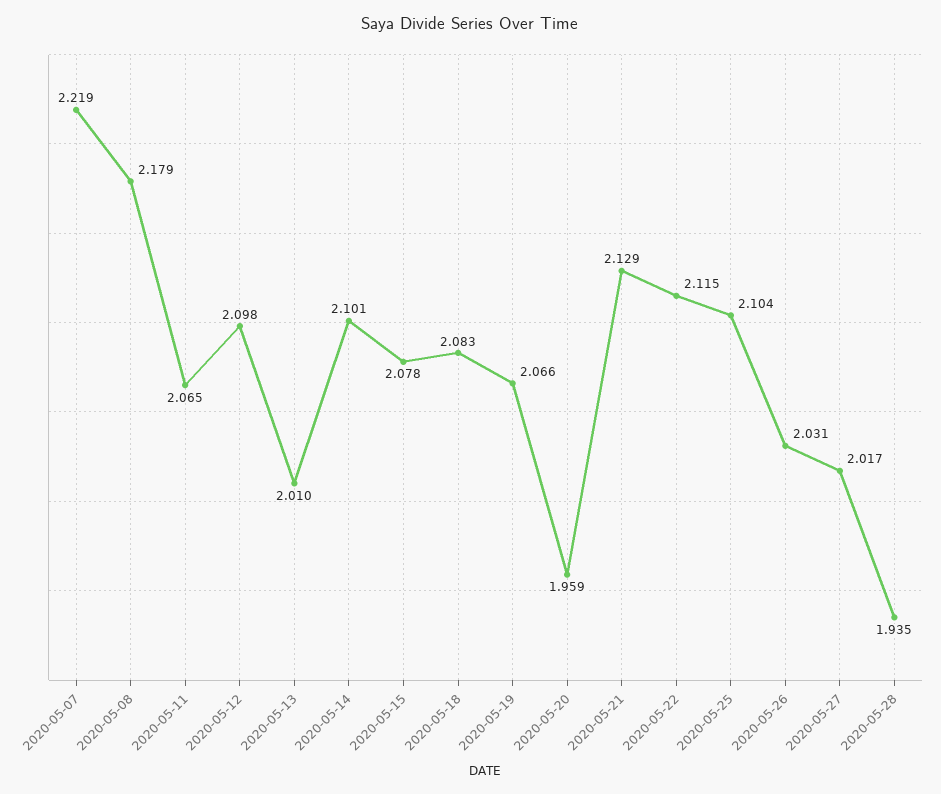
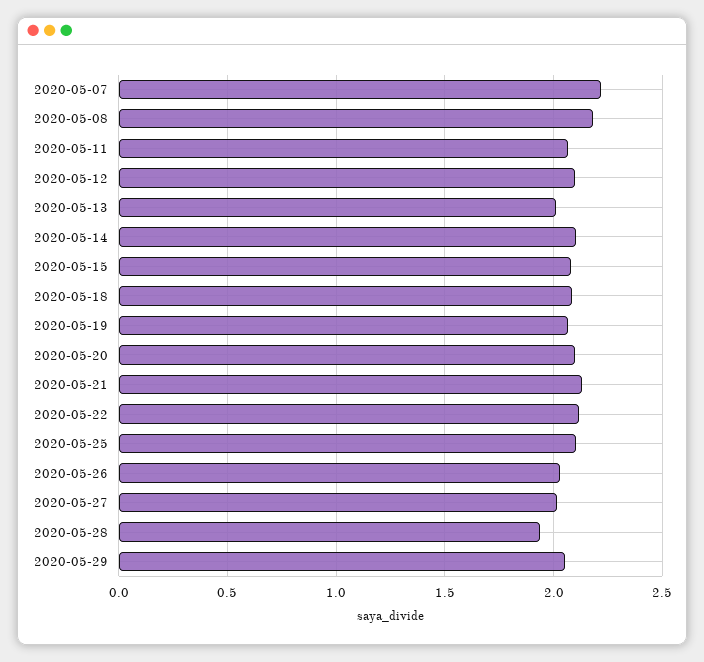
2020-05-20: 1.959 -> 2.1
2020-05-29: none -> 2.05

